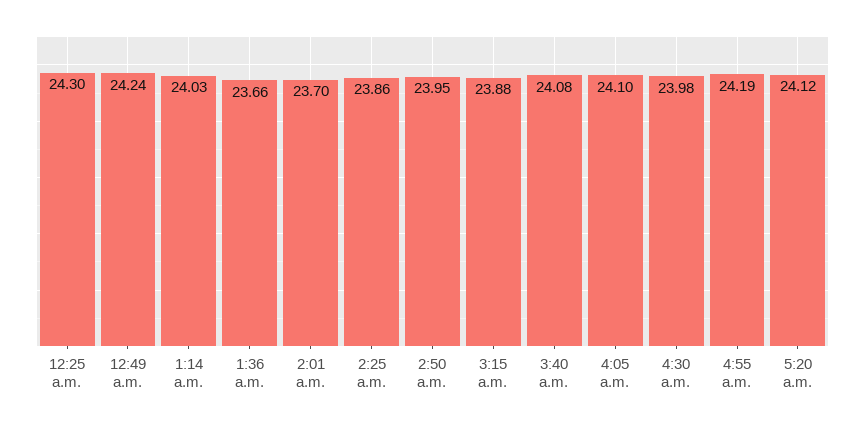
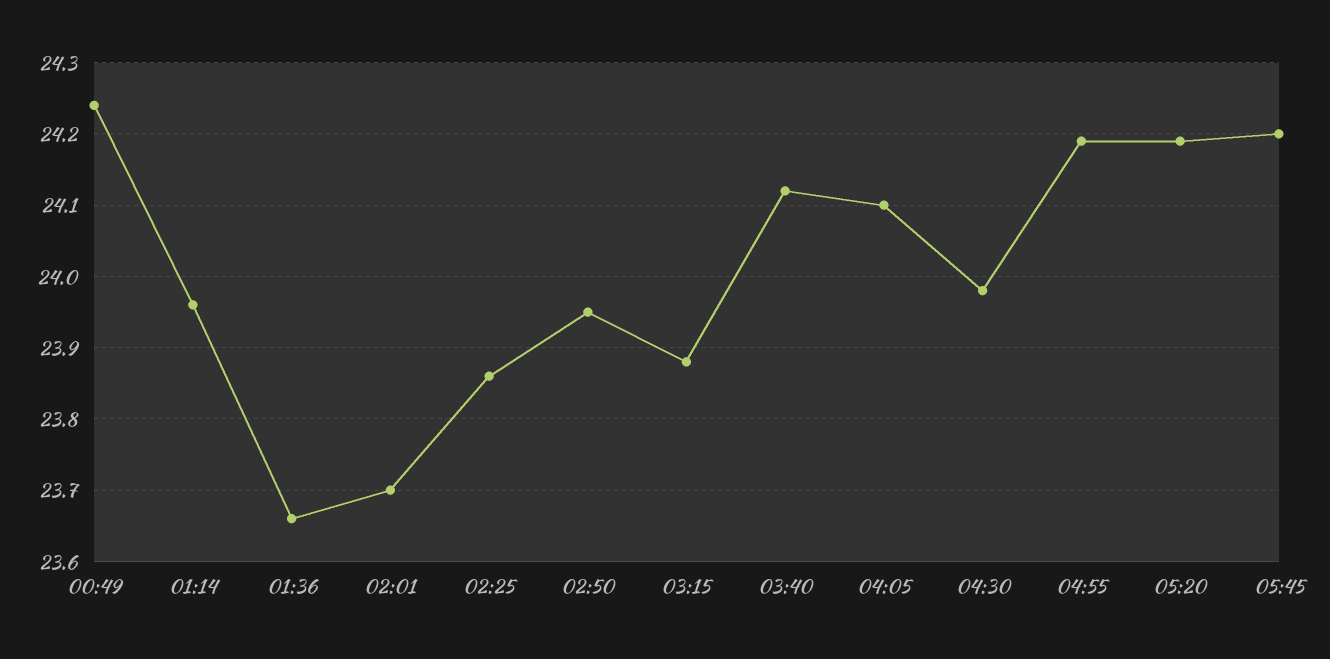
12:25 a.m.: 24.3 -> none
1:14 a.m.: 24.03 -> 23.96
3:40 a.m.: 24.08 -> 24.12
5:20 a.m.: 24.12 -> 24.19
05:45: none -> 24.2

